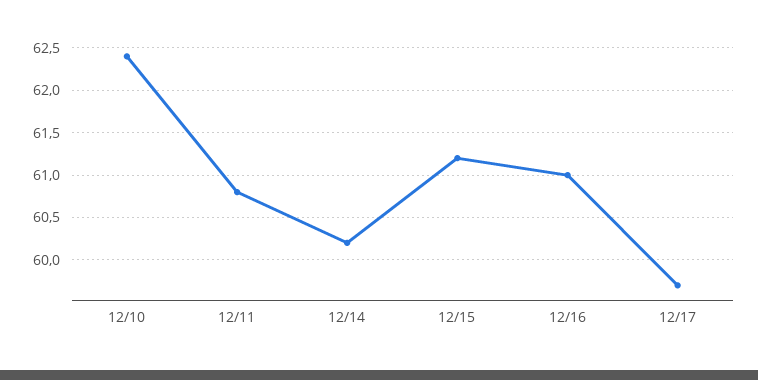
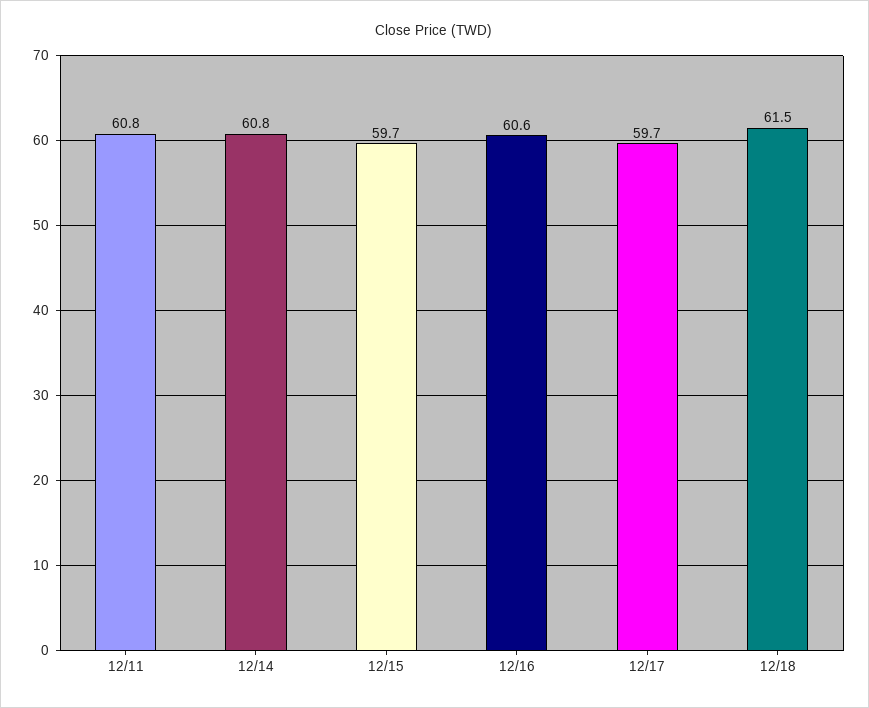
12/10: 62.4 -> none
12/14: 60.2 -> 60.8
12/15: 61.2 -> 59.7
12/16: 61 -> 60.6
12/18: none -> 61.5

